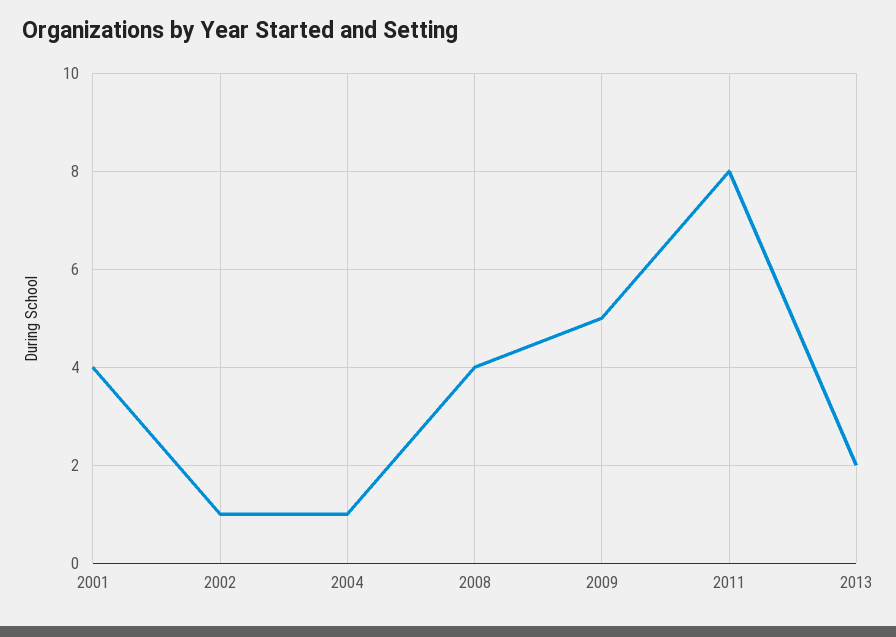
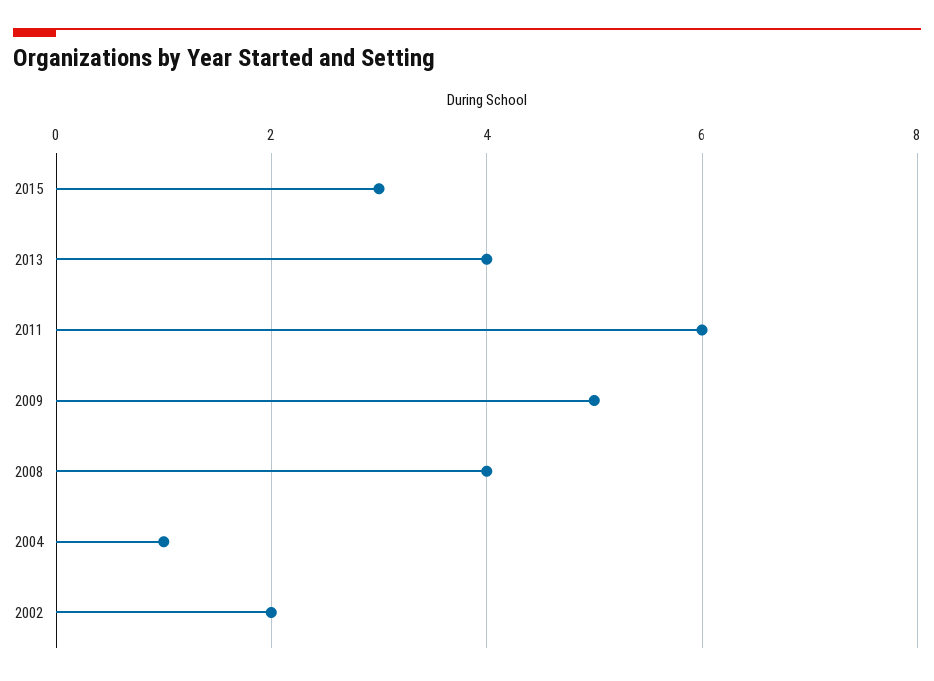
2001: 4 -> none
2002: 1 -> 2
2011: 8 -> 6
2013: 2 -> 4
2015: none -> 3

